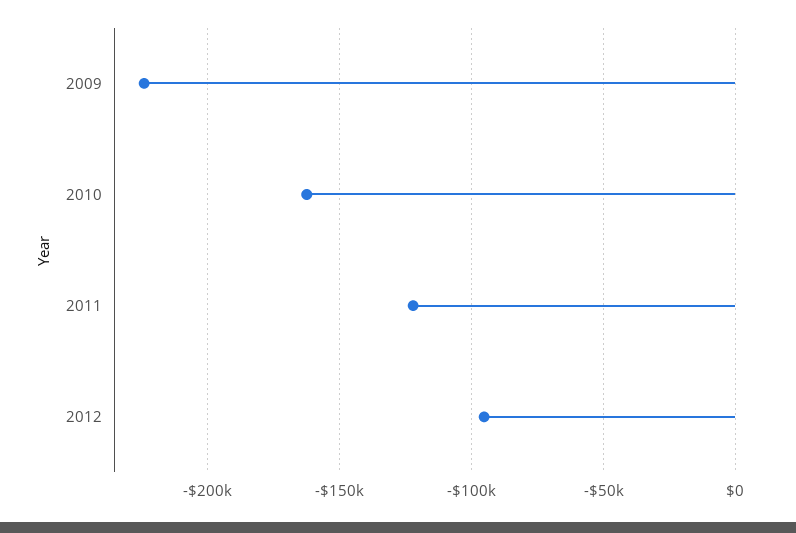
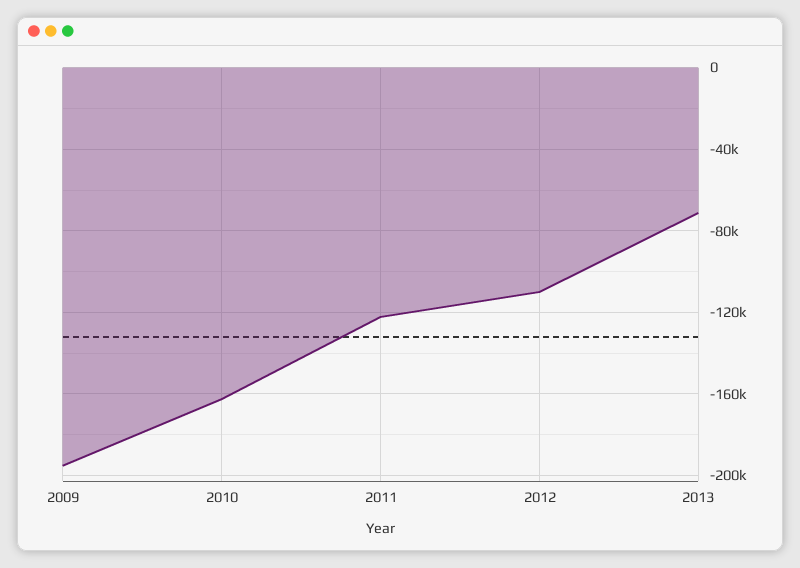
2009: -225000 -> -195000
2012: -95000 -> -110000
2013: none -> -70000

